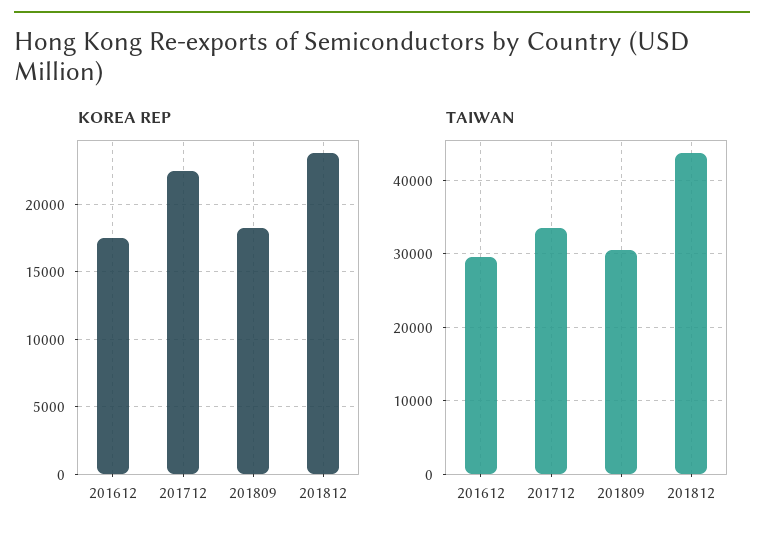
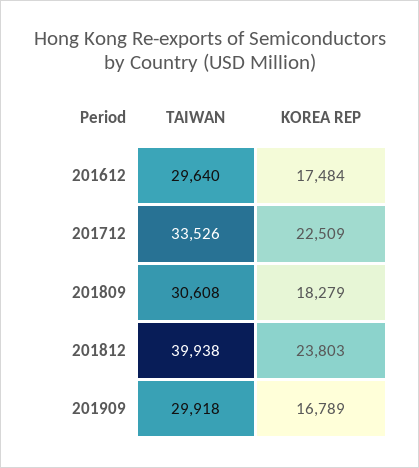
TAIWAN, 201812: 44000 -> 39938
TAIWAN, 201909: none -> 29918
KOREA REP, 201909: none -> 16789

